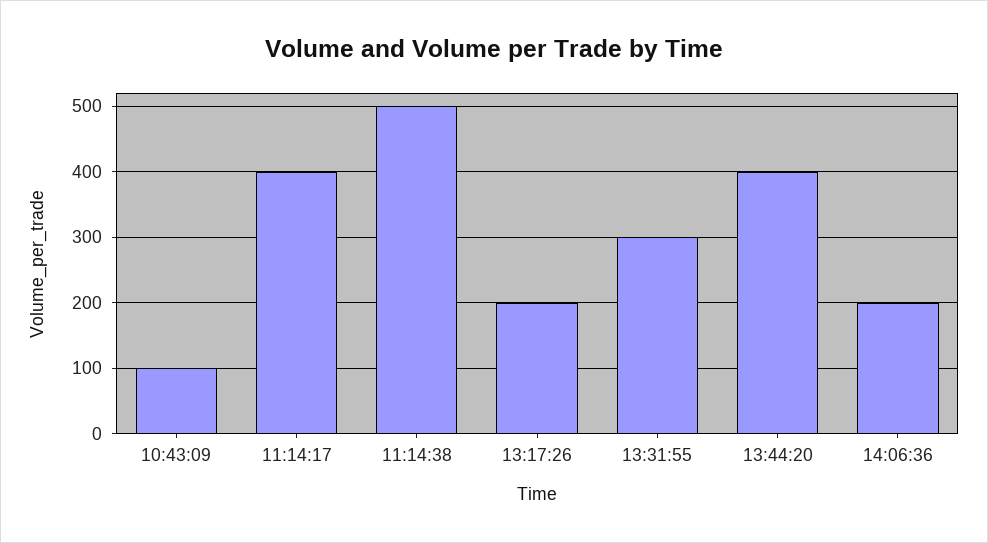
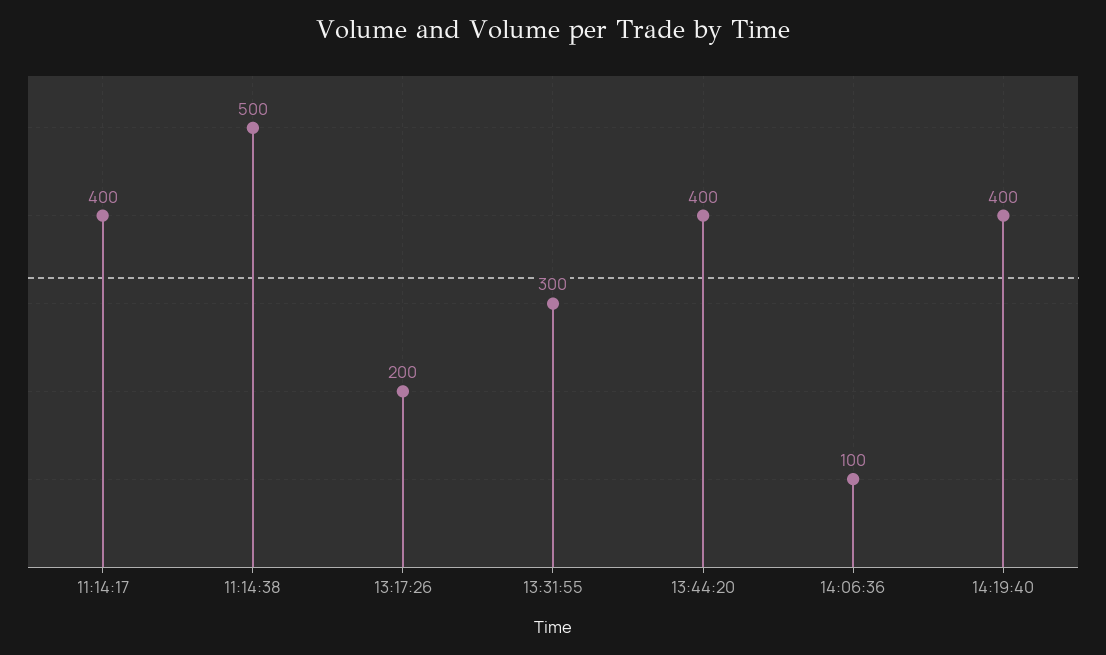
10:43:09: 100 -> none
14:06:36: 200 -> 100
14:19:40: none -> 400

